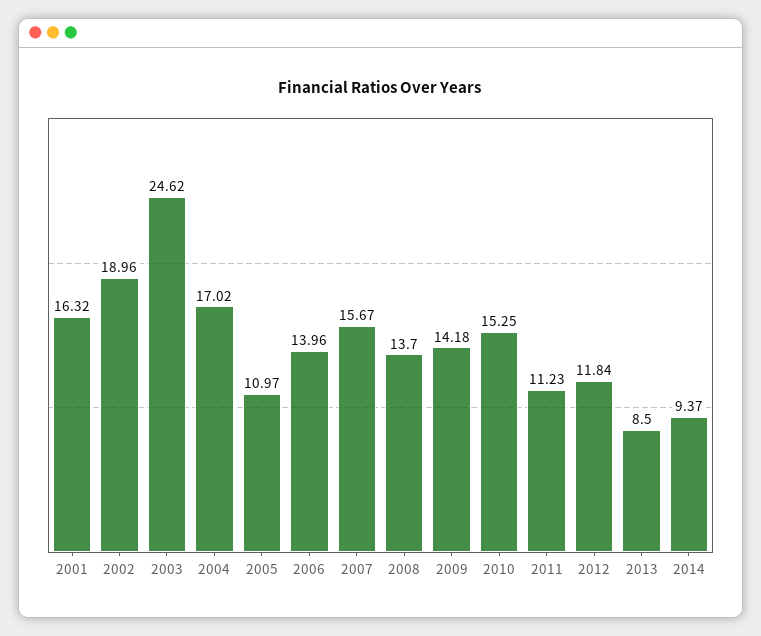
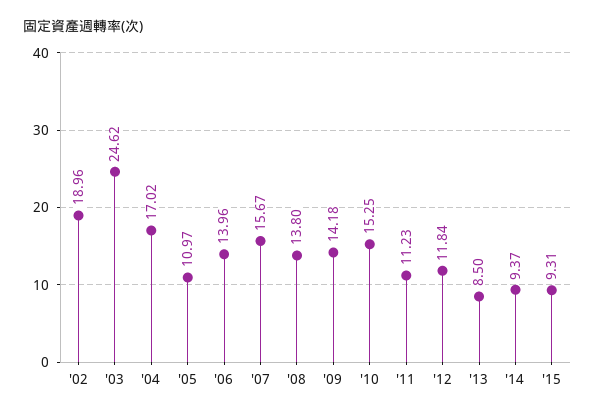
2001: 16.32 -> none
2008: 13.7 -> 13.8
'15: none -> 9.31

